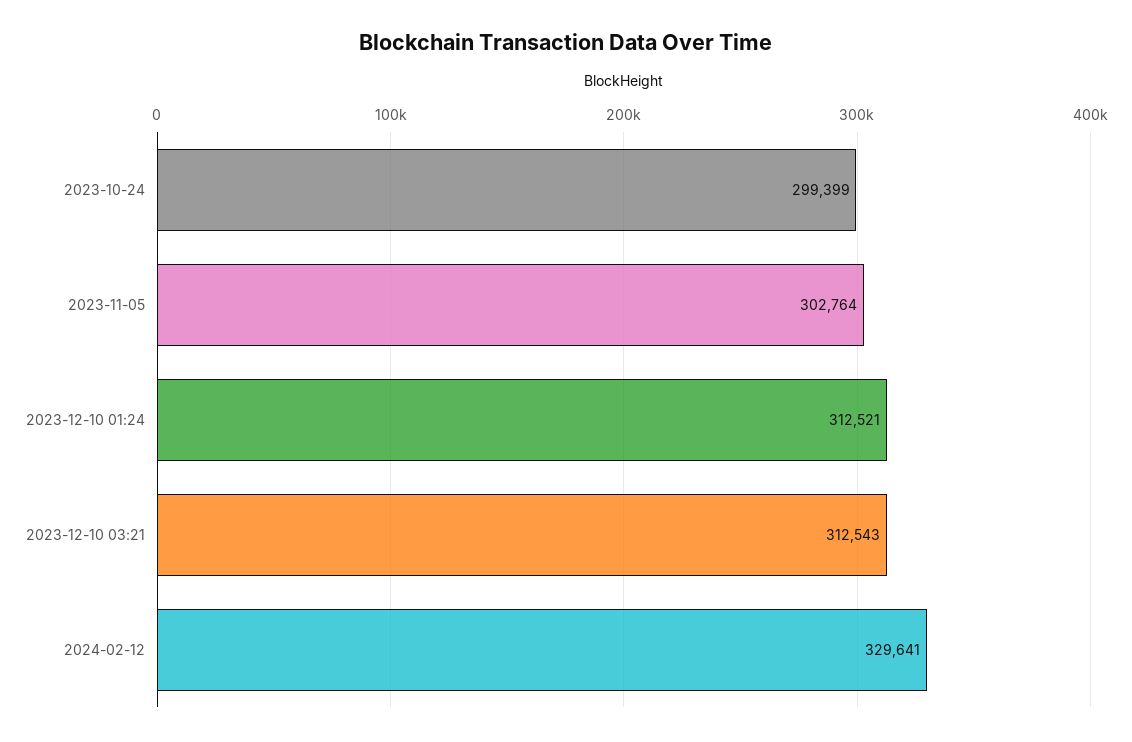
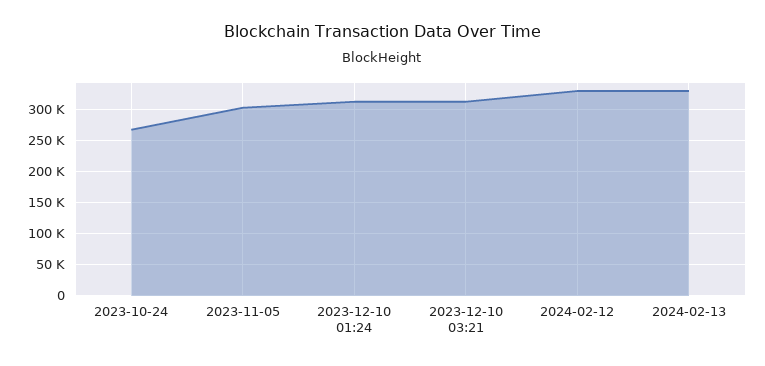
2023-10-24: 299399 -> 270000
2024-02-13: none -> 330000

